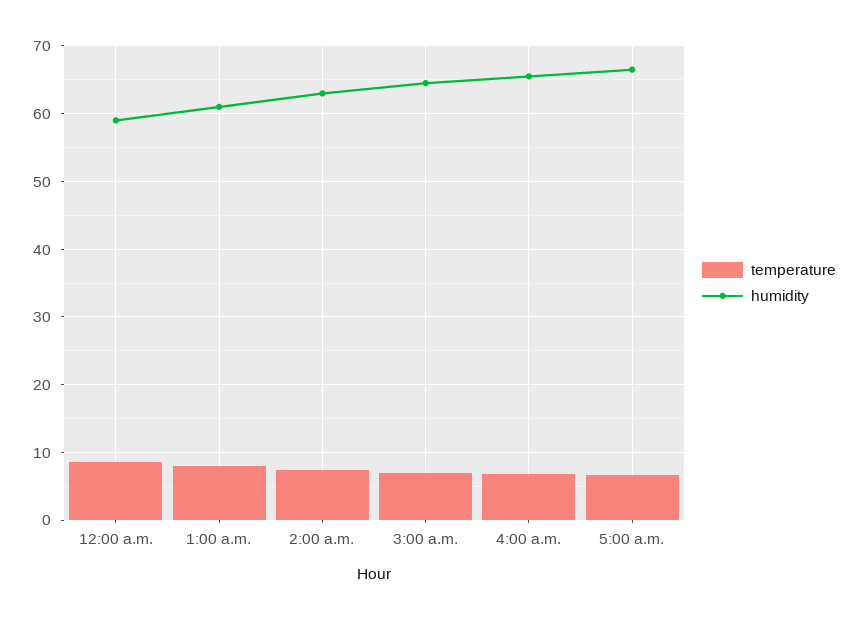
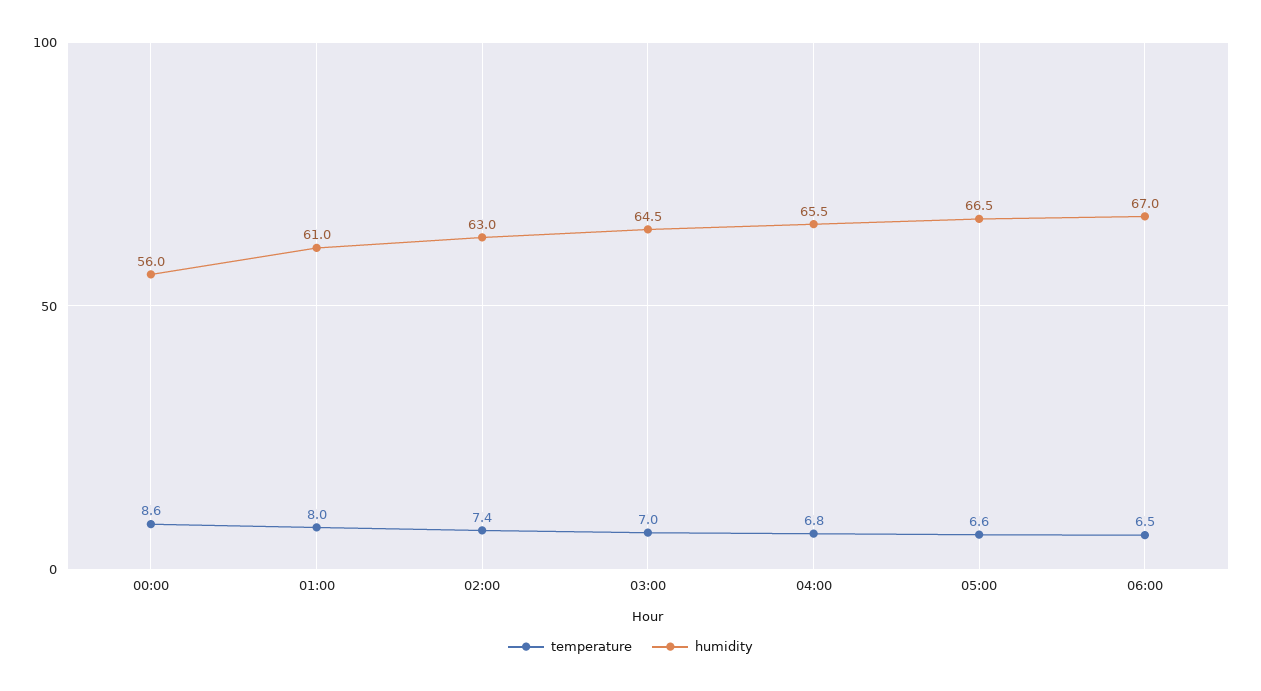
humidity, 12:00 a.m.: 59 -> 56
temperature, 06:00: none -> 6.5
humidity, 06:00: none -> 67

